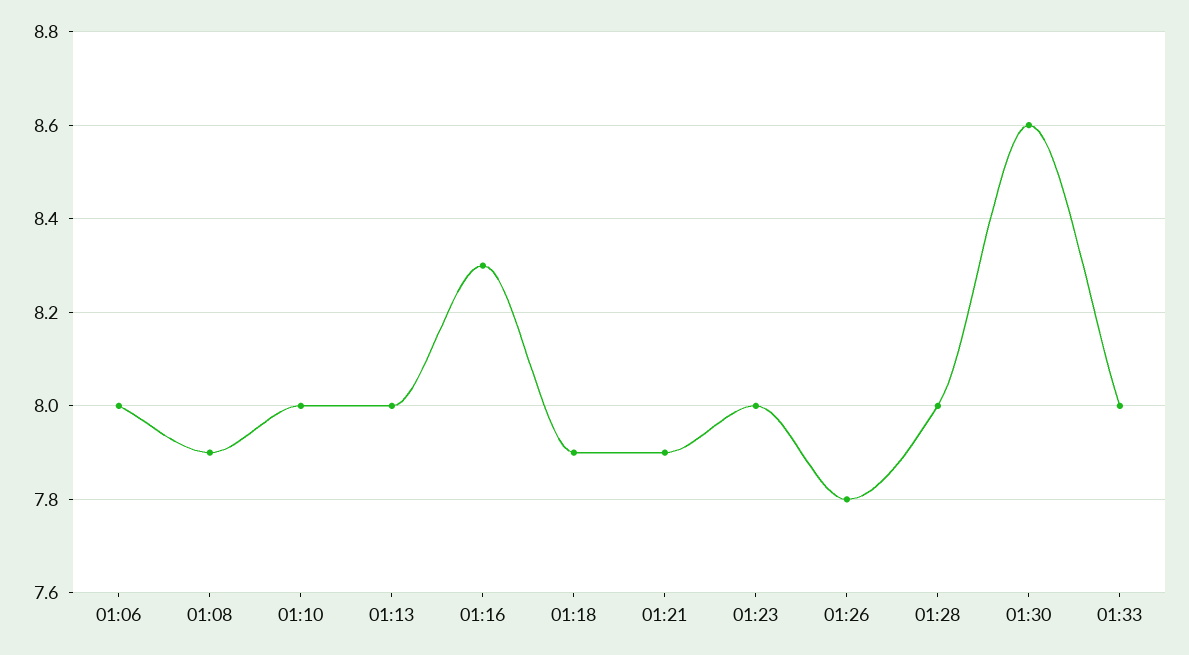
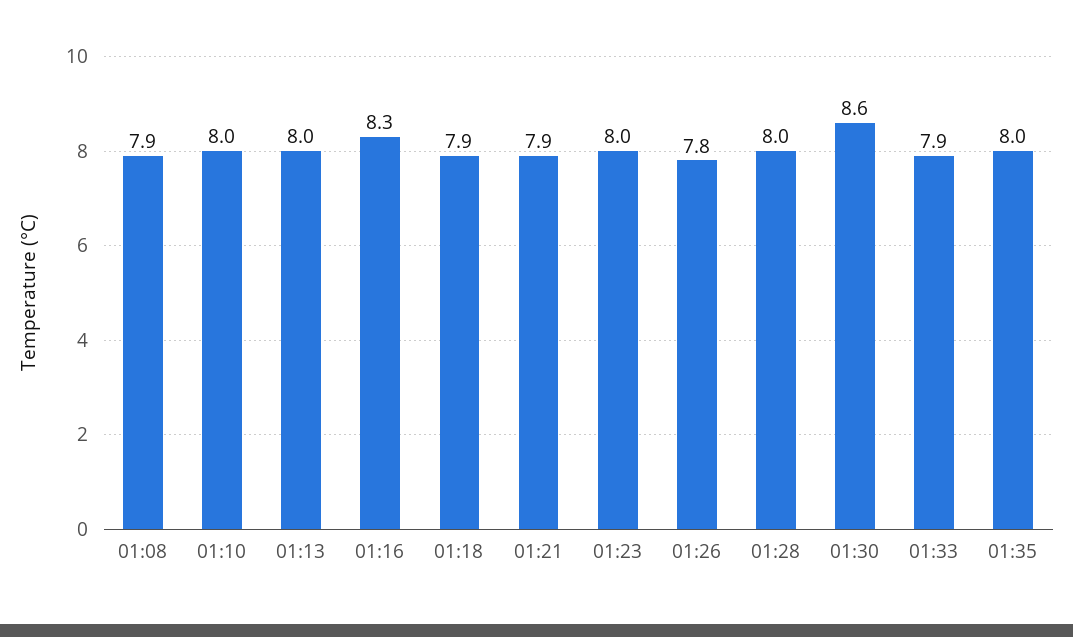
01:06: 8 -> none
01:33: 8 -> 7.9
01:35: none -> 8

